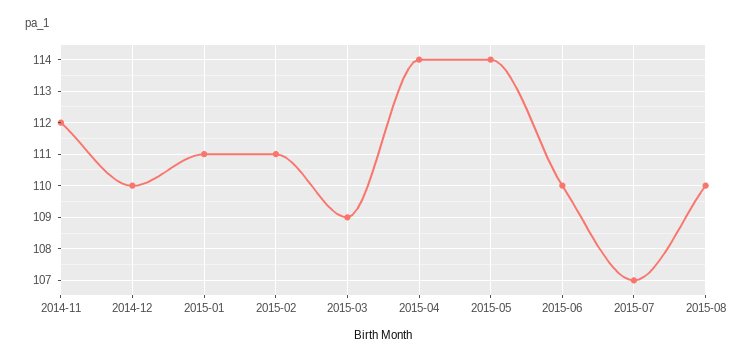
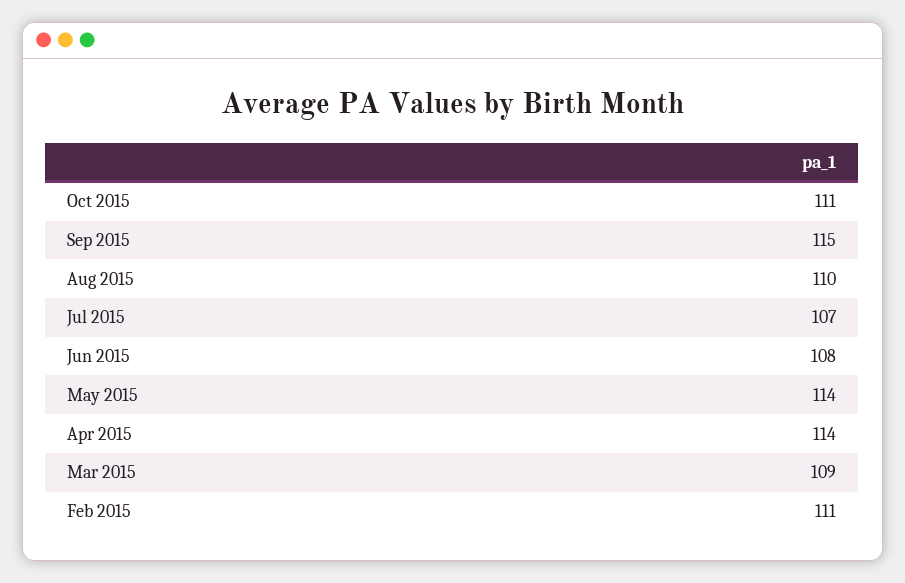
2014-11: 112 -> none
2014-12: 110 -> none
2015-01: 111 -> none
2015-06: 110 -> 108
Oct 2015: none -> 111
Sep 2015: none -> 115

